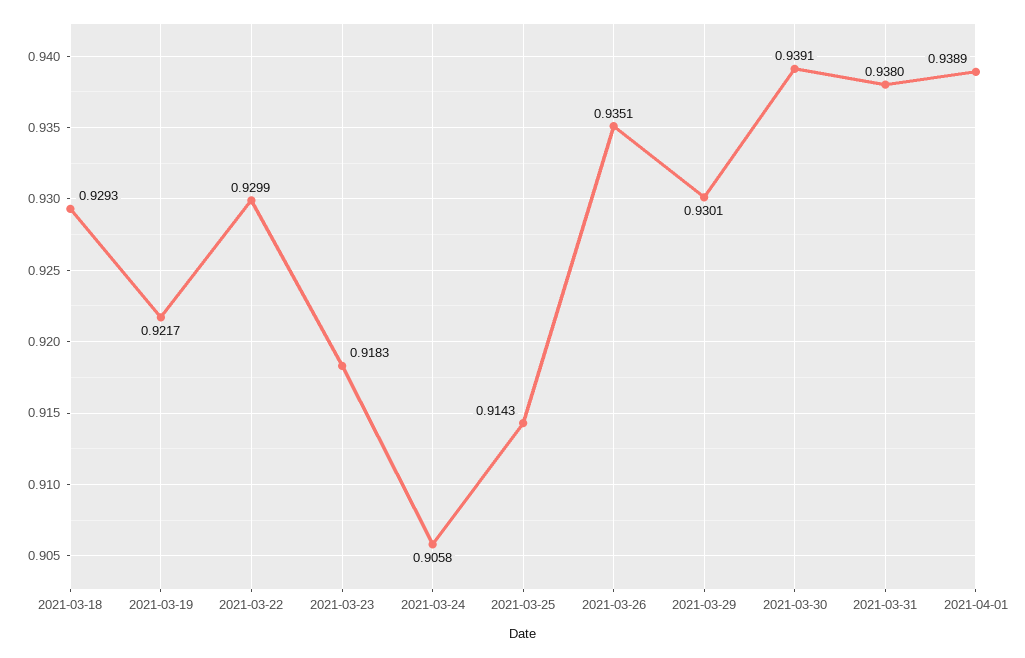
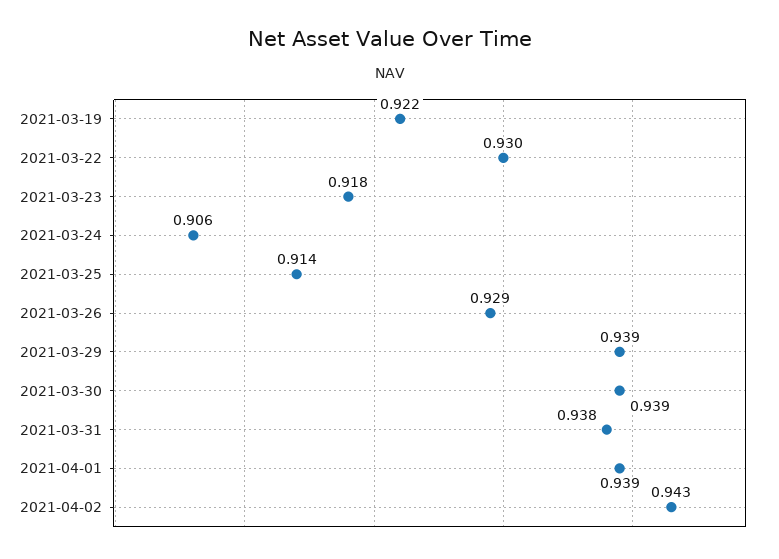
2021-03-18: 0.9293 -> none
2021-03-26: 0.9351 -> 0.929
2021-03-29: 0.9301 -> 0.939
2021-04-02: none -> 0.943

